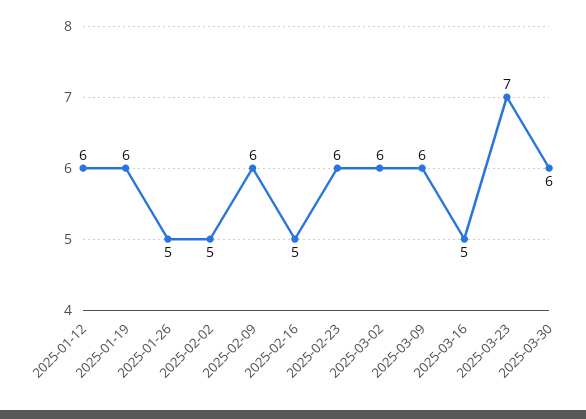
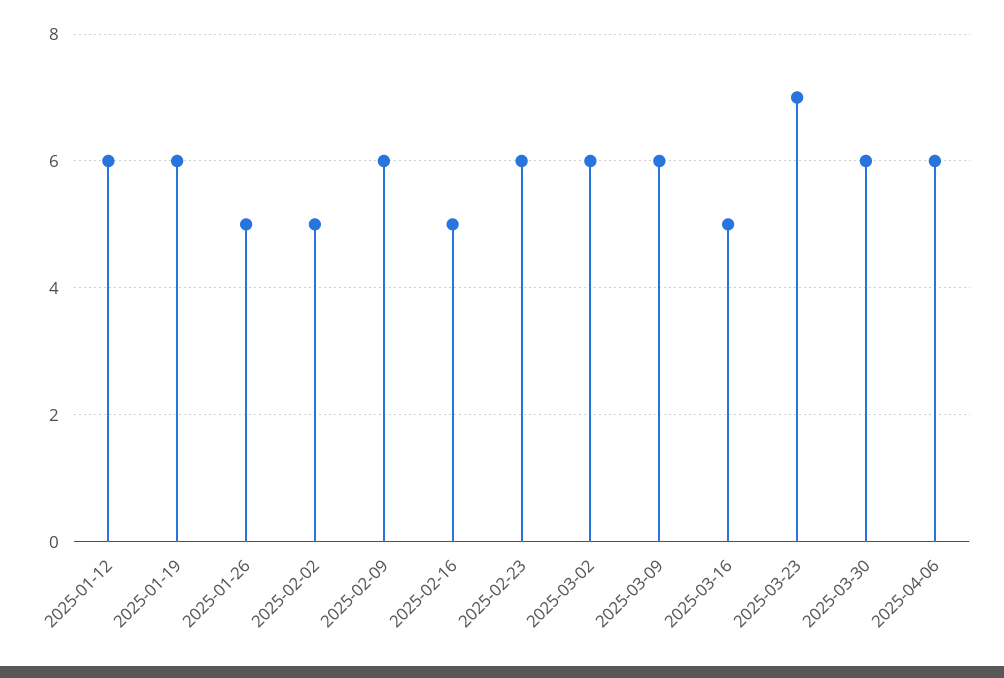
2025-04-06: none -> 6

